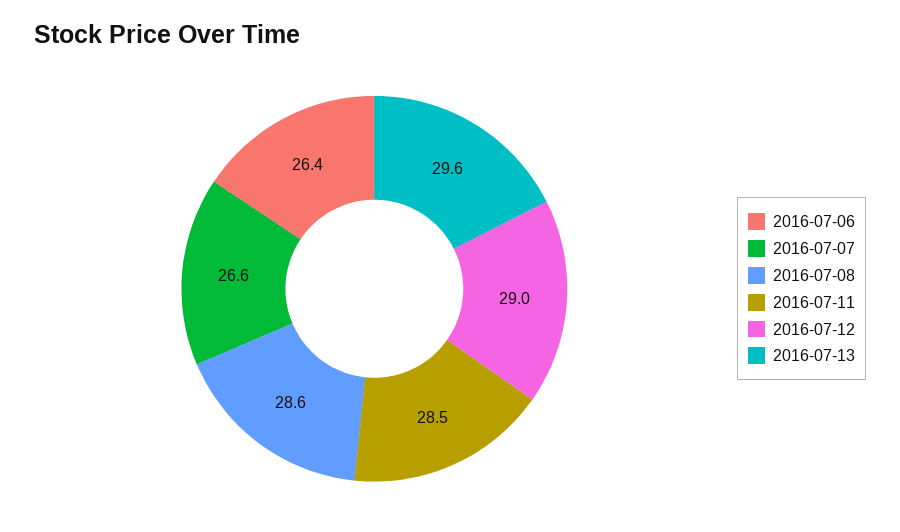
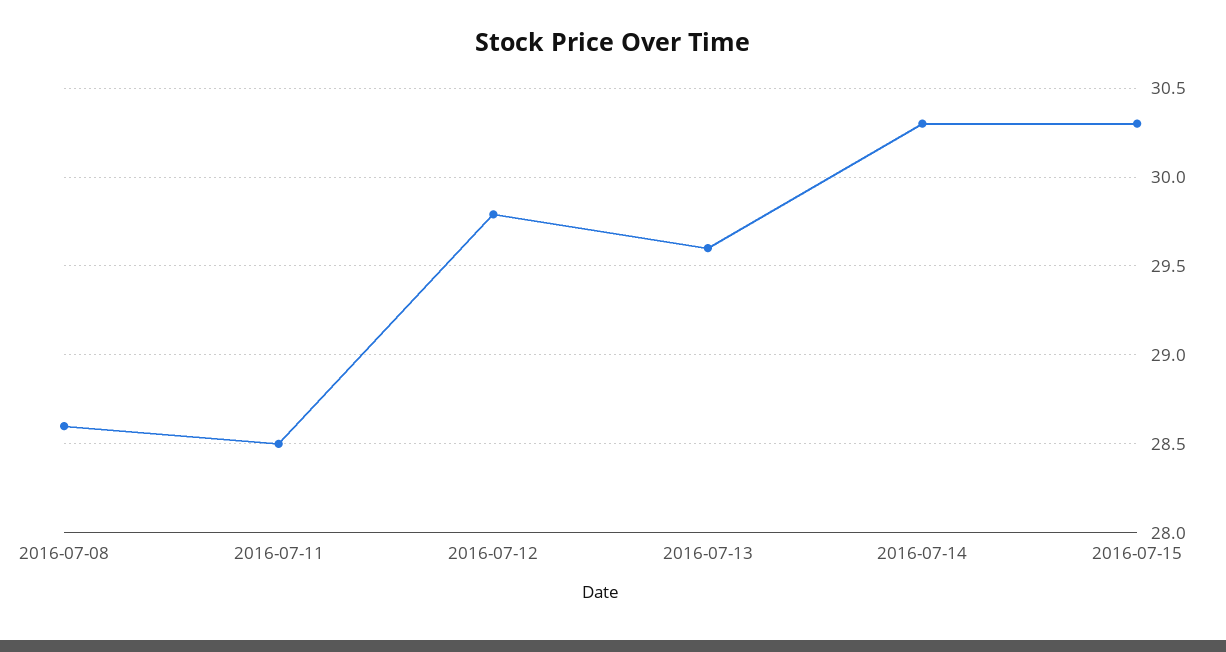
2016-07-06: 26.4 -> none
2016-07-07: 26.6 -> none
2016-07-12: 29 -> 29.8
2016-07-14: none -> 30.3
2016-07-15: none -> 30.3

